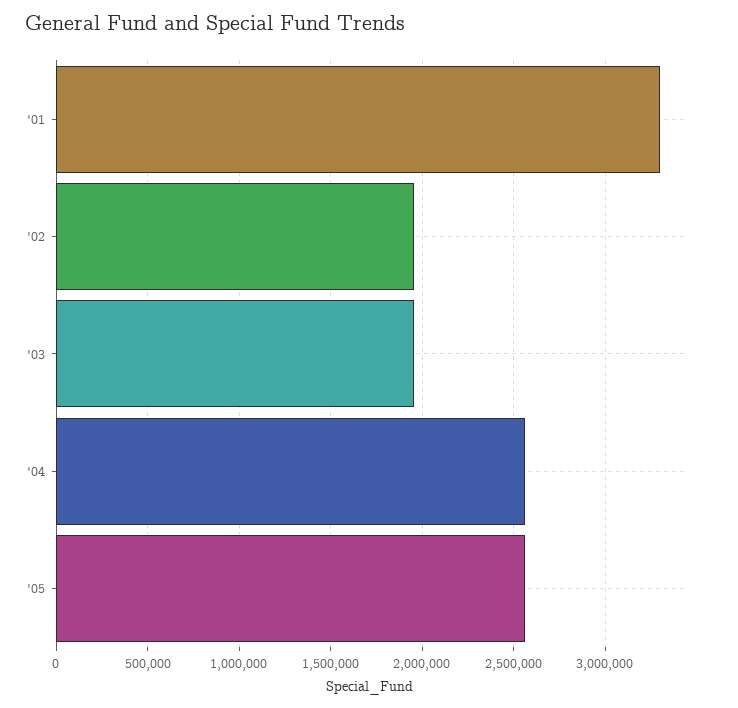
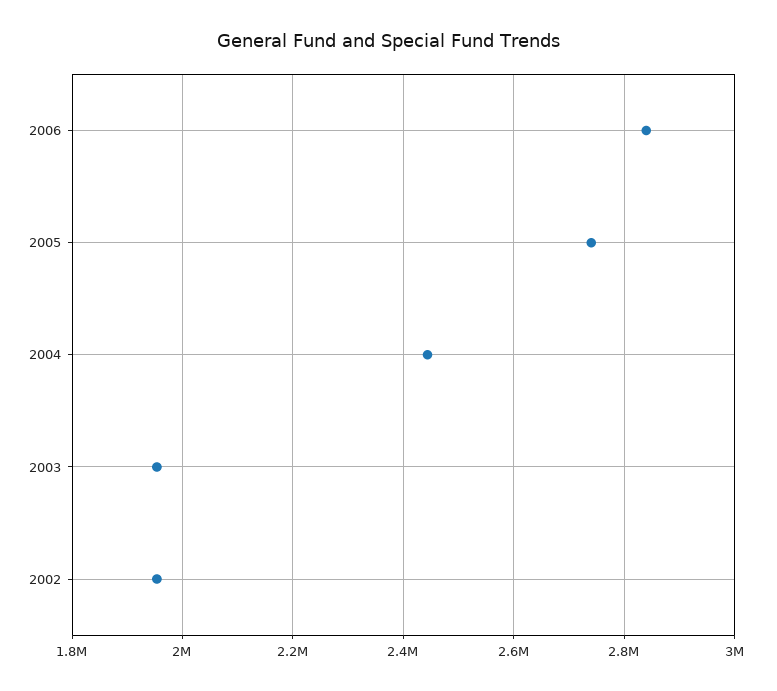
'01: 3300000 -> none
'04: 2550000 -> 2440000
'05: 2550000 -> 2740000
2006: none -> 2840000

